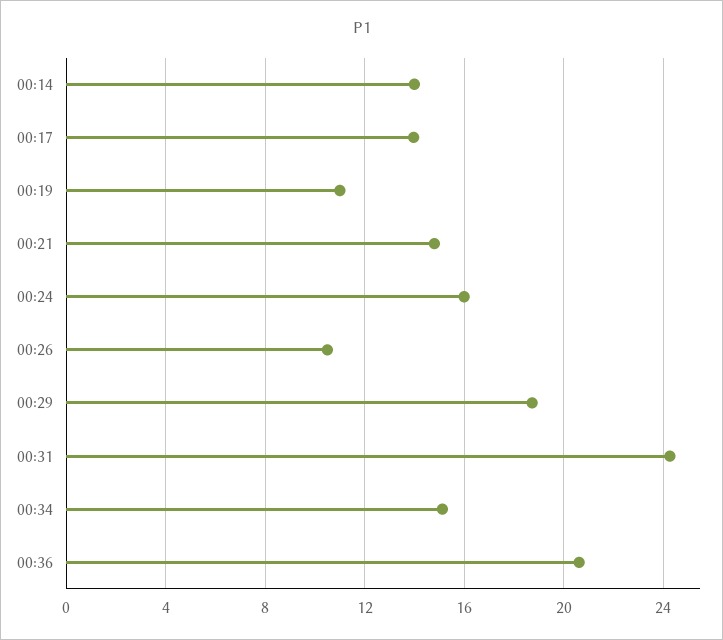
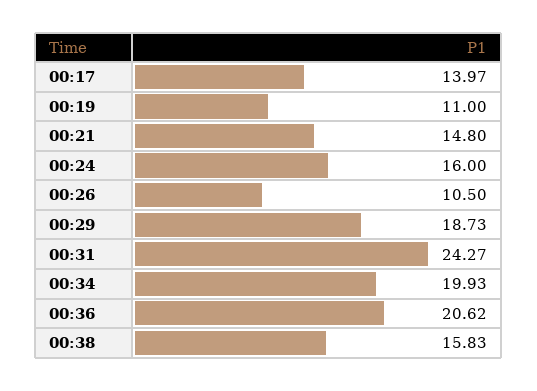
00:14: 14 -> none
00:34: 15 -> 19.93
00:38: none -> 15.83

